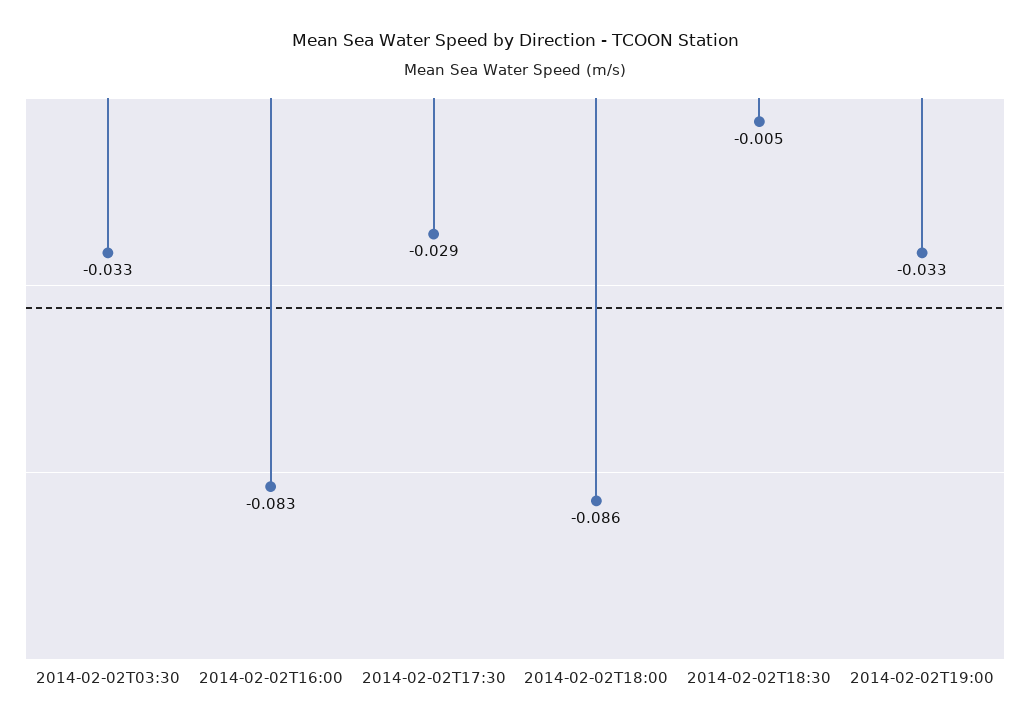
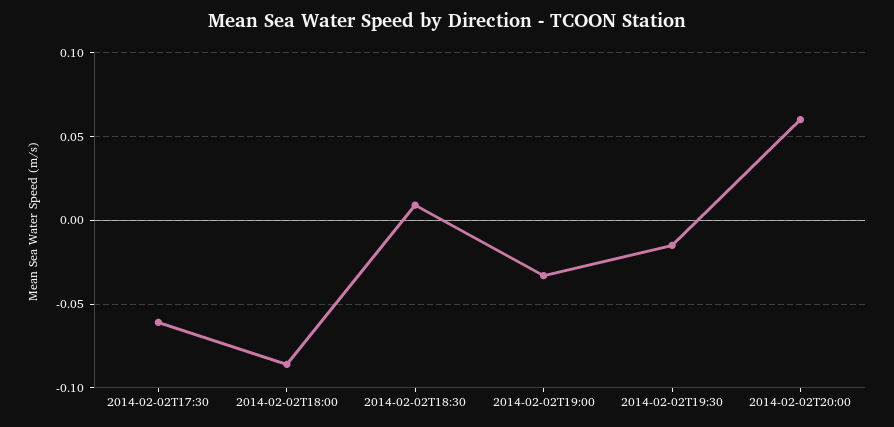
2014-02-02T03:30: -0.033 -> none
2014-02-02T16:00: -0.083 -> none
2014-02-02T17:30: -0.029 -> -0.06
2014-02-02T18:30: -0.005 -> 0.01
2014-02-02T19:30: none -> -0.015
2014-02-02T20:00: none -> 0.06

